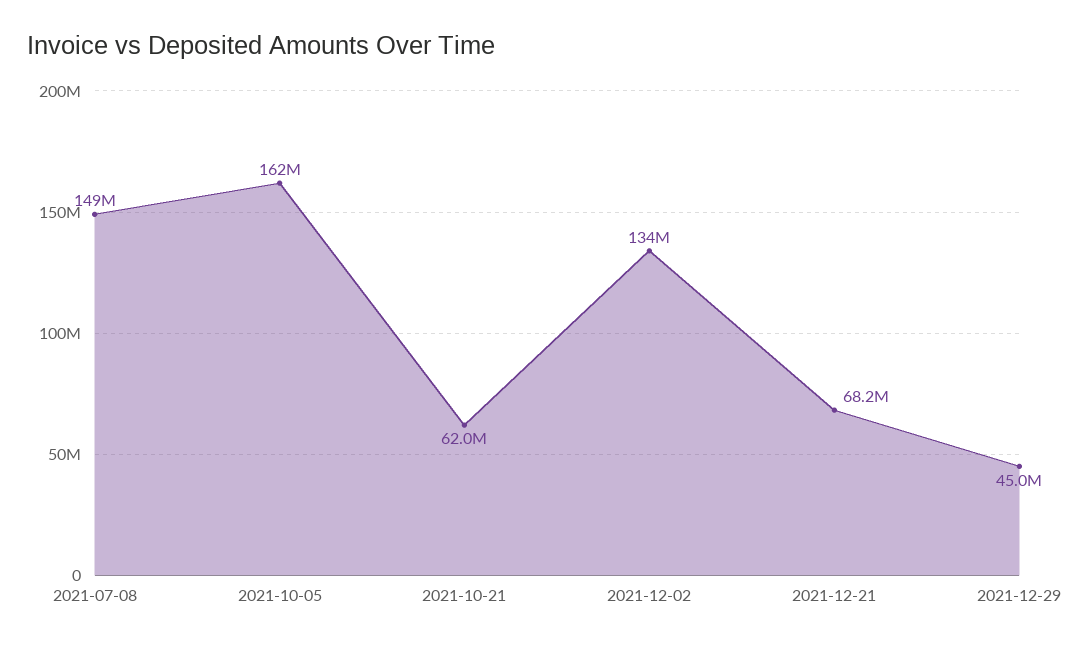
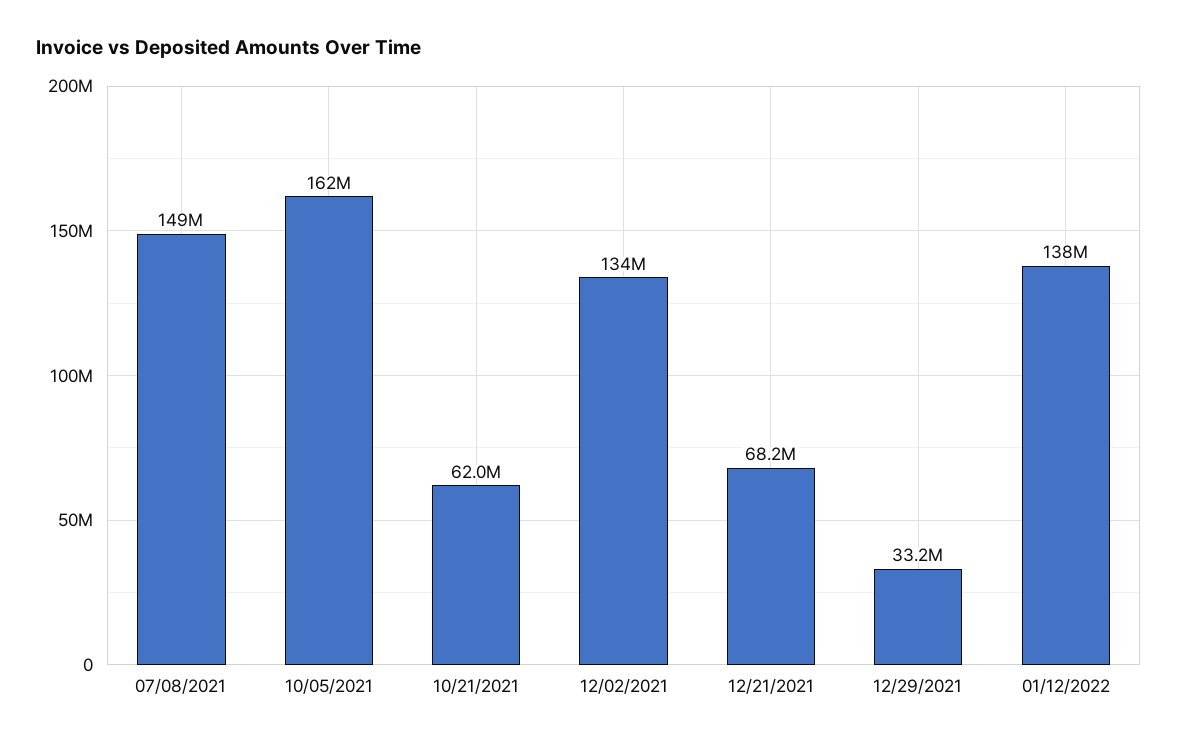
2021-12-29: 45000000 -> 33200000
01/12/2022: none -> 138000000

